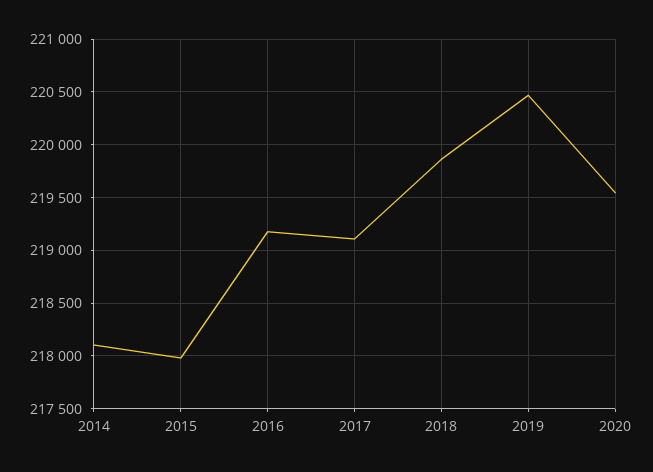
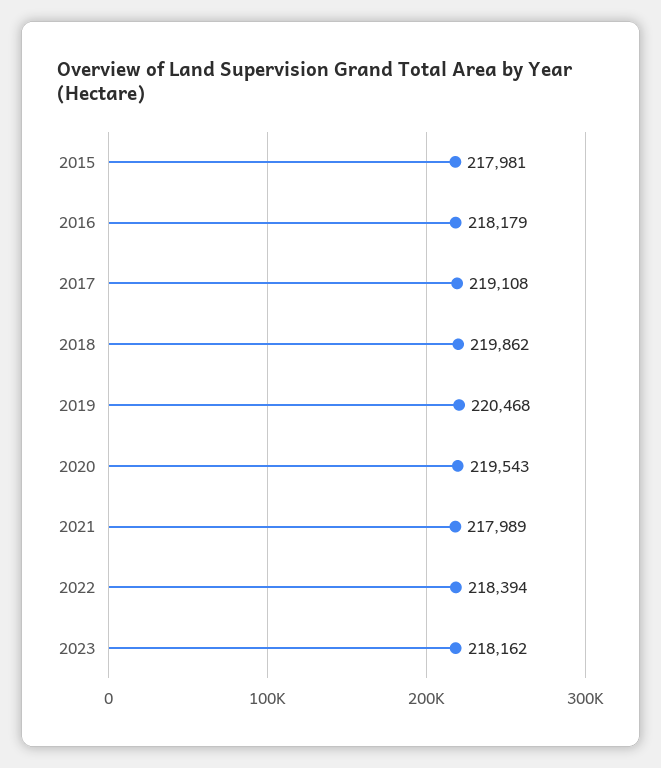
2014: 218100 -> none
2016: 219200 -> 218179
2021: none -> 217989
2022: none -> 218394
2023: none -> 218162

